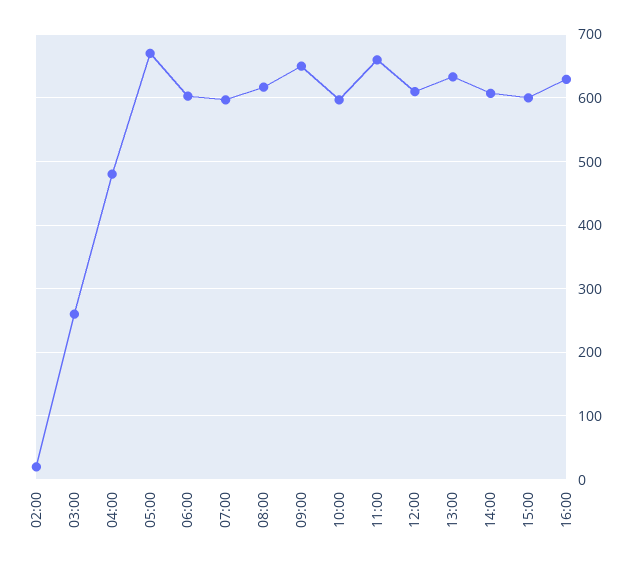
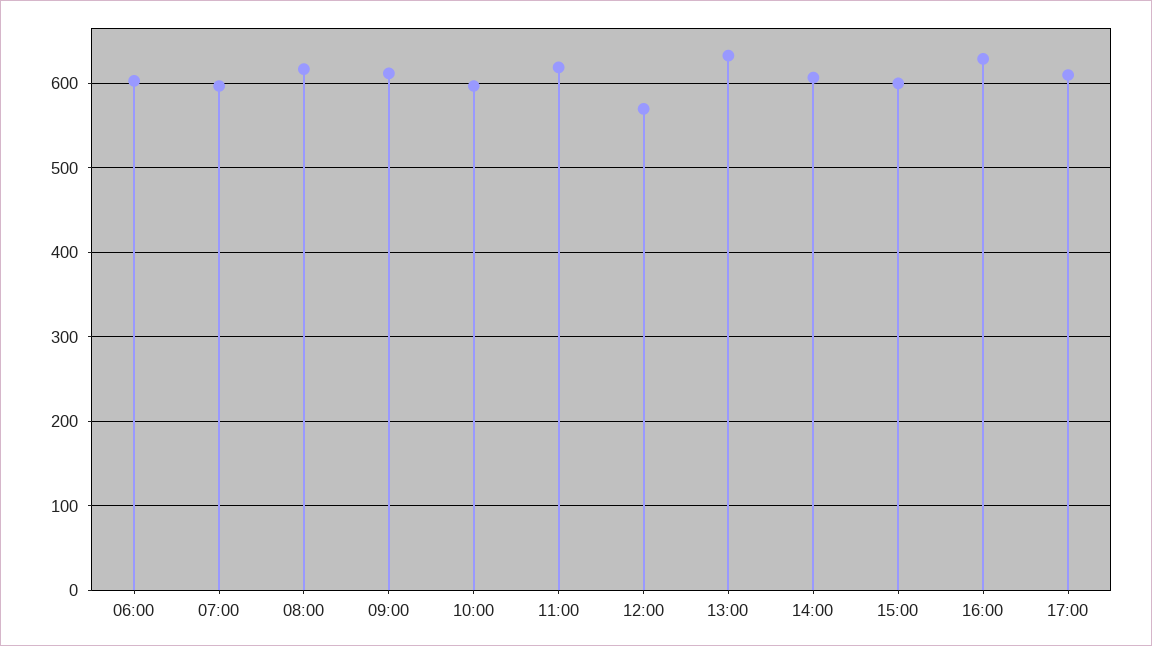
02:00: 20 -> none
03:00: 260 -> none
04:00: 480 -> none
05:00: 670 -> none
09:00: 650 -> 610
11:00: 660 -> 620
12:00: 610 -> 570
17:00: none -> 610

